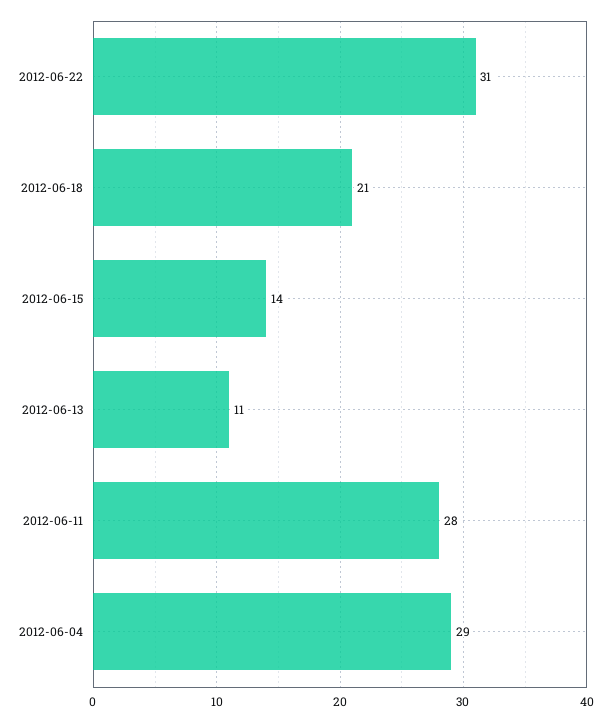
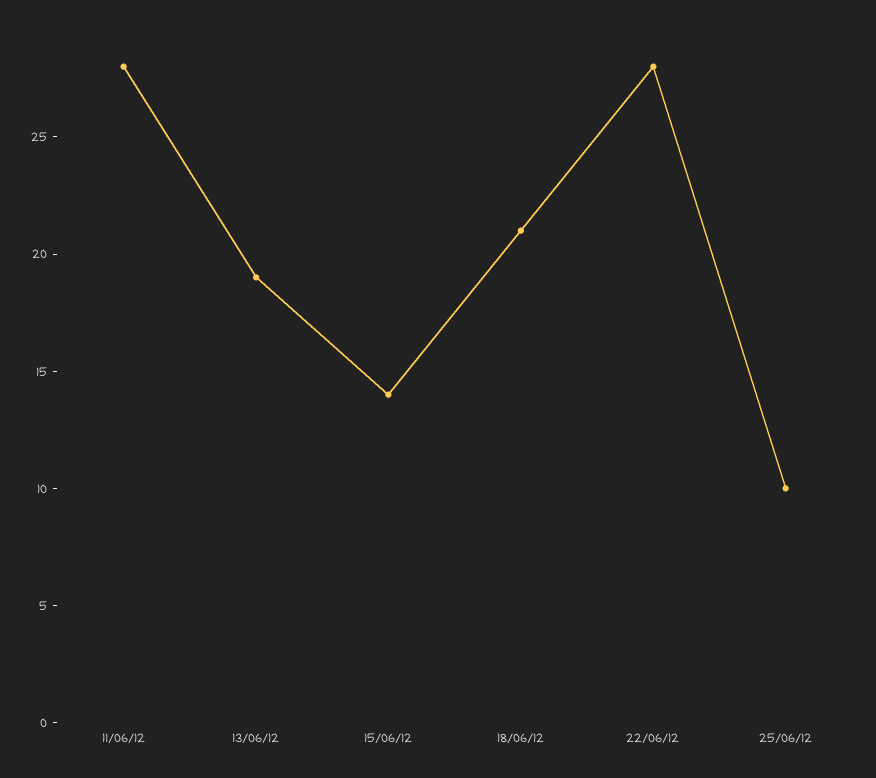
2012-06-22: 31 -> 28
2012-06-13: 11 -> 19
2012-06-04: 29 -> none
25/06/12: none -> 10

